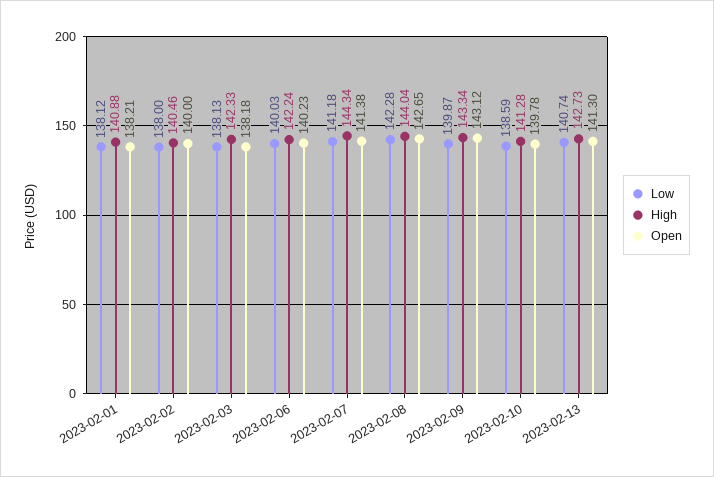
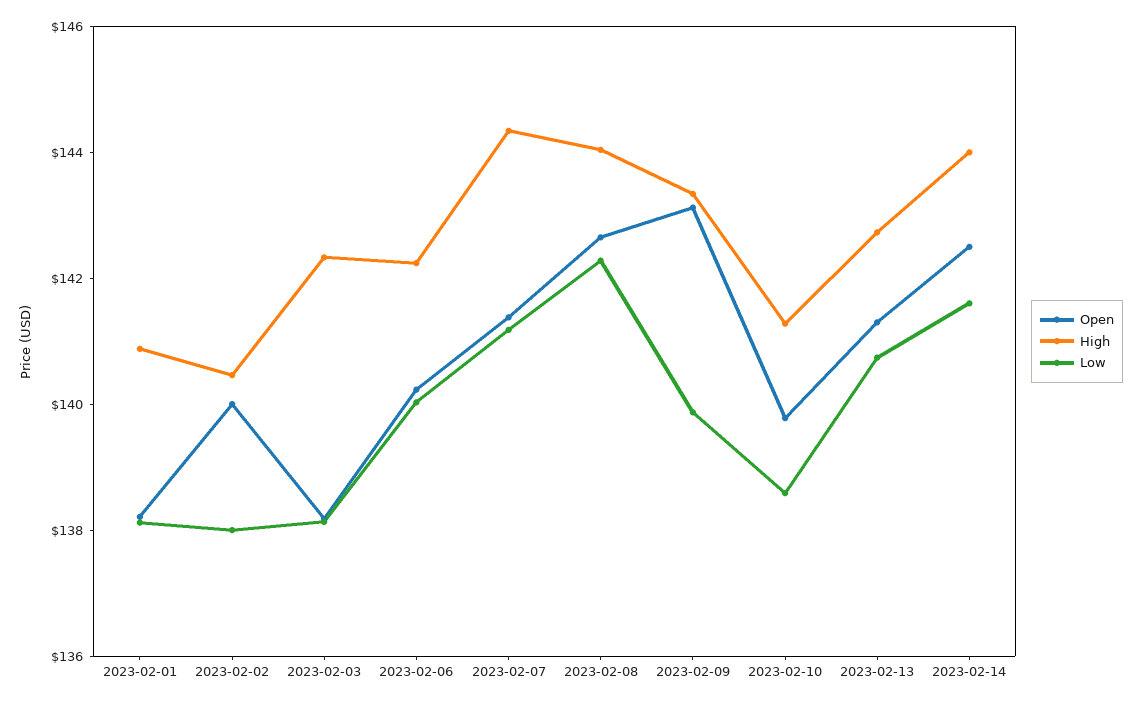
Open, 2023-02-14: none -> 142.5
High, 2023-02-14: none -> 144
Low, 2023-02-14: none -> 141.5

